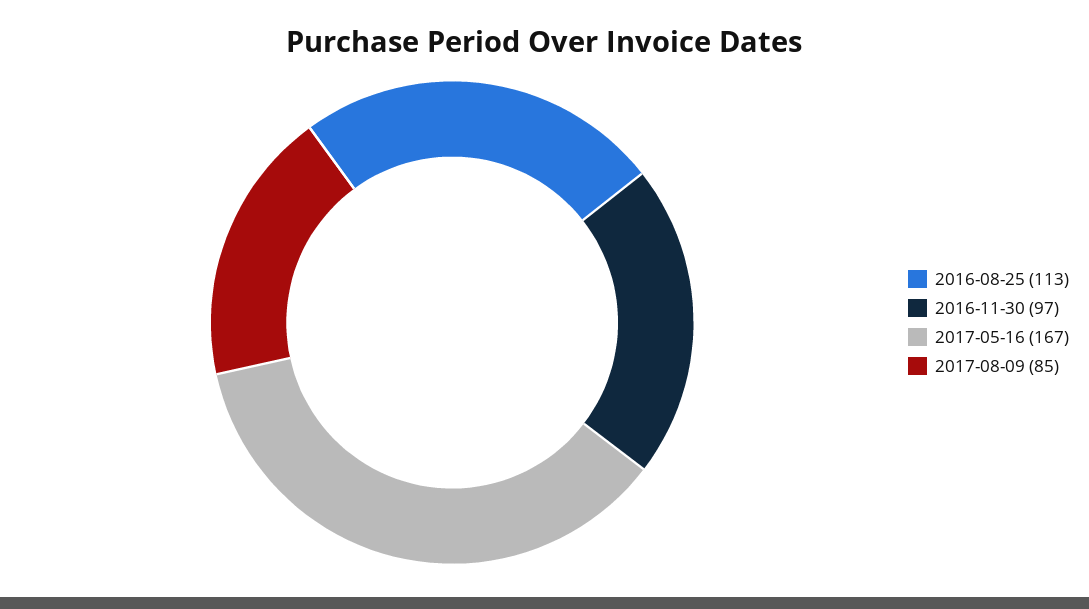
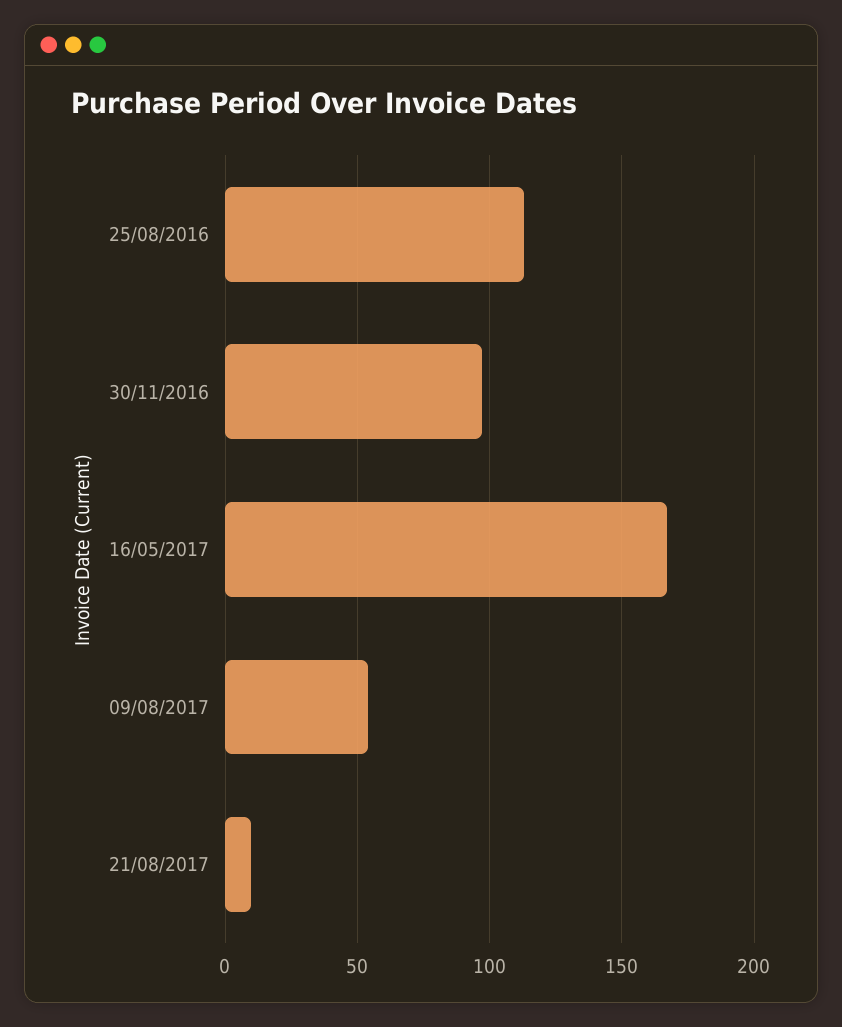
2017-08-09: 85 -> 55
21/08/2017: none -> 10

